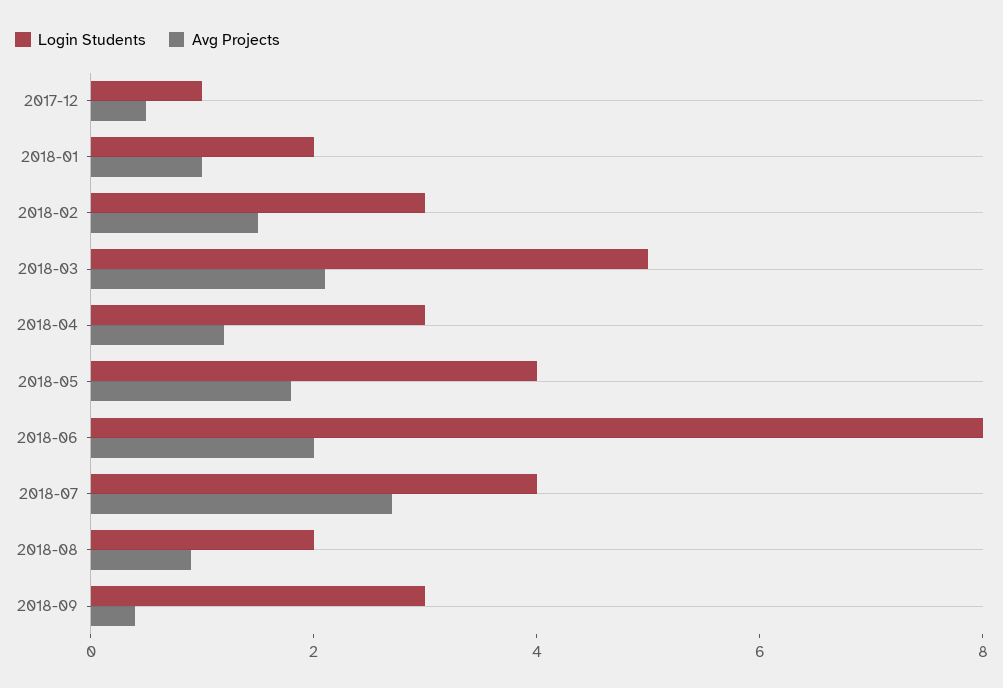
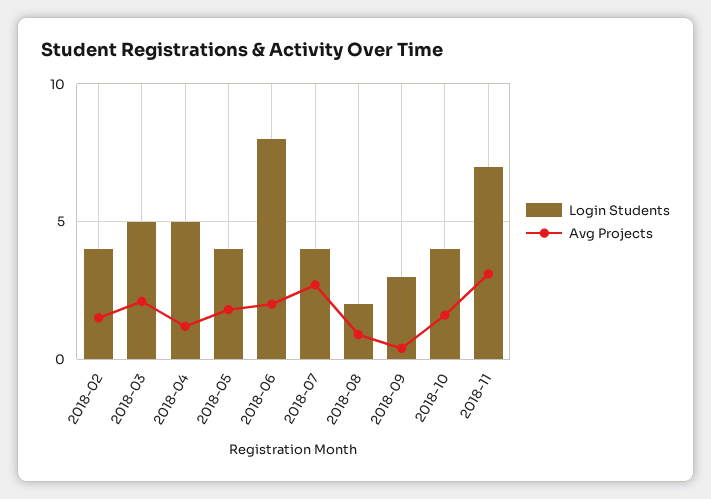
Login Students, 2017-12: 1 -> none
Avg Projects, 2017-12: 0.5 -> none
Login Students, 2018-01: 2 -> none
Avg Projects, 2018-01: 1 -> none
Login Students, 2018-02: 3 -> 4
Login Students, 2018-04: 3 -> 5
Login Students, 2018-10: none -> 4
Avg Projects, 2018-10: none -> 1.5
Login Students, 2018-11: none -> 7
Avg Projects, 2018-11: none -> 3

